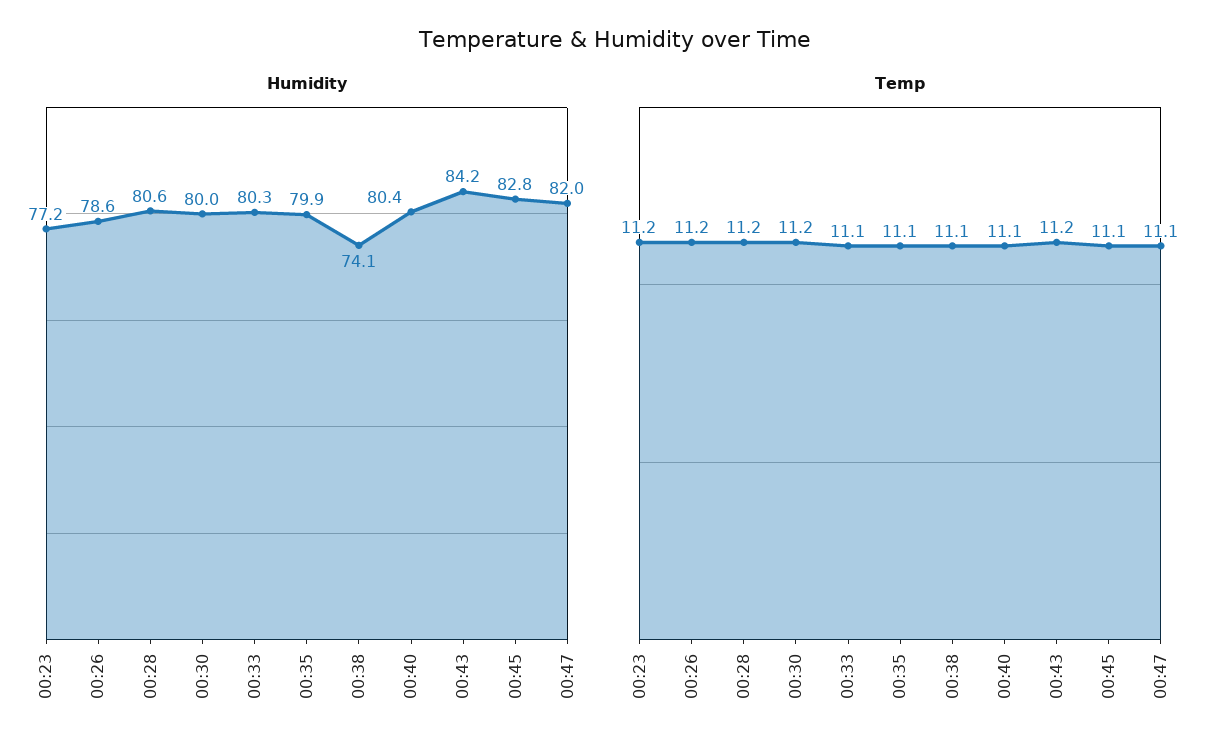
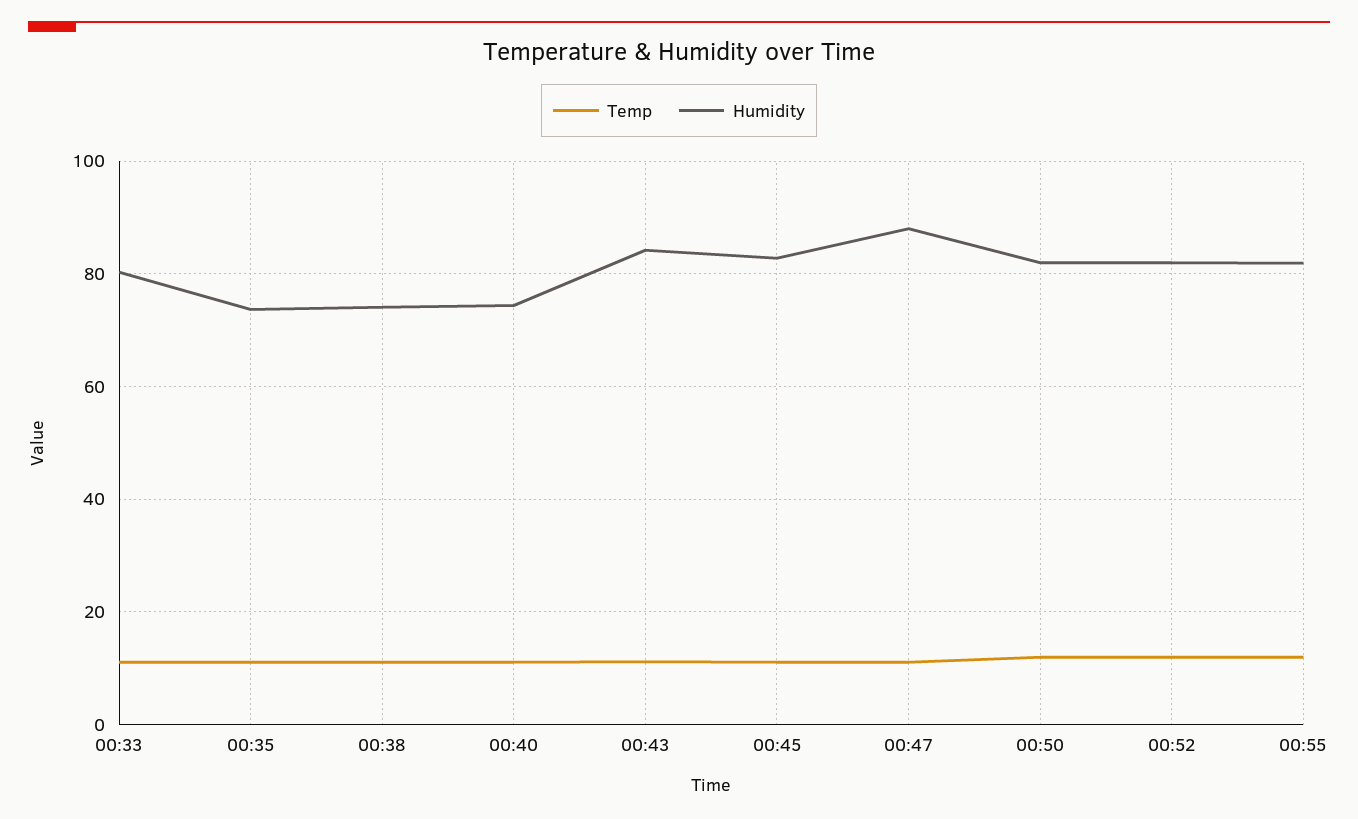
Humidity, 00:23: 77.2 -> none
Humidity, 00:26: 78.6 -> none
Humidity, 00:28: 80.6 -> none
Humidity, 00:30: 80 -> none
Humidity, 00:35: 79.9 -> 74
Humidity, 00:40: 80.4 -> 74
Humidity, 00:47: 82 -> 88
Temp, 00:23: 11.2 -> none
Temp, 00:26: 11.2 -> none
Temp, 00:28: 11.2 -> none
Temp, 00:30: 11.2 -> none
Temp, 00:50: none -> 12
Humidity, 00:50: none -> 82
Temp, 00:52: none -> 12
Humidity, 00:52: none -> 82
Temp, 00:55: none -> 12
Humidity, 00:55: none -> 82

